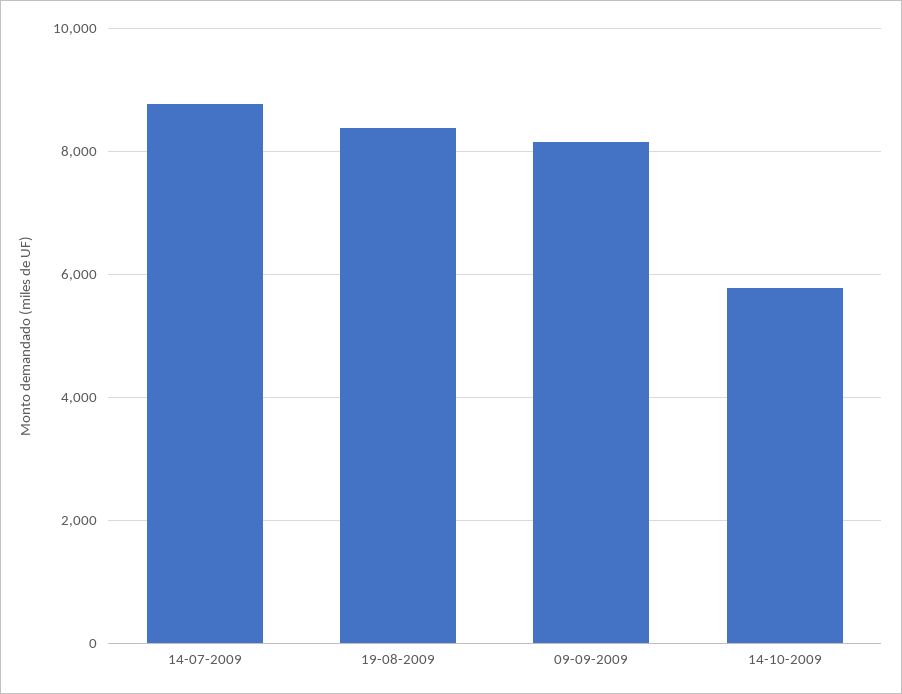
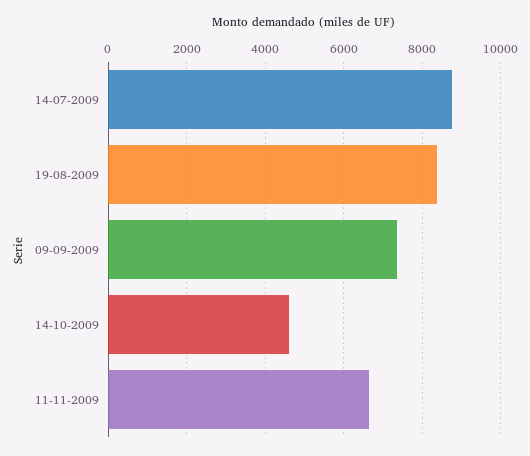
09-09-2009: 8200 -> 7400
14-10-2009: 5800 -> 4600
11-11-2009: none -> 6600

